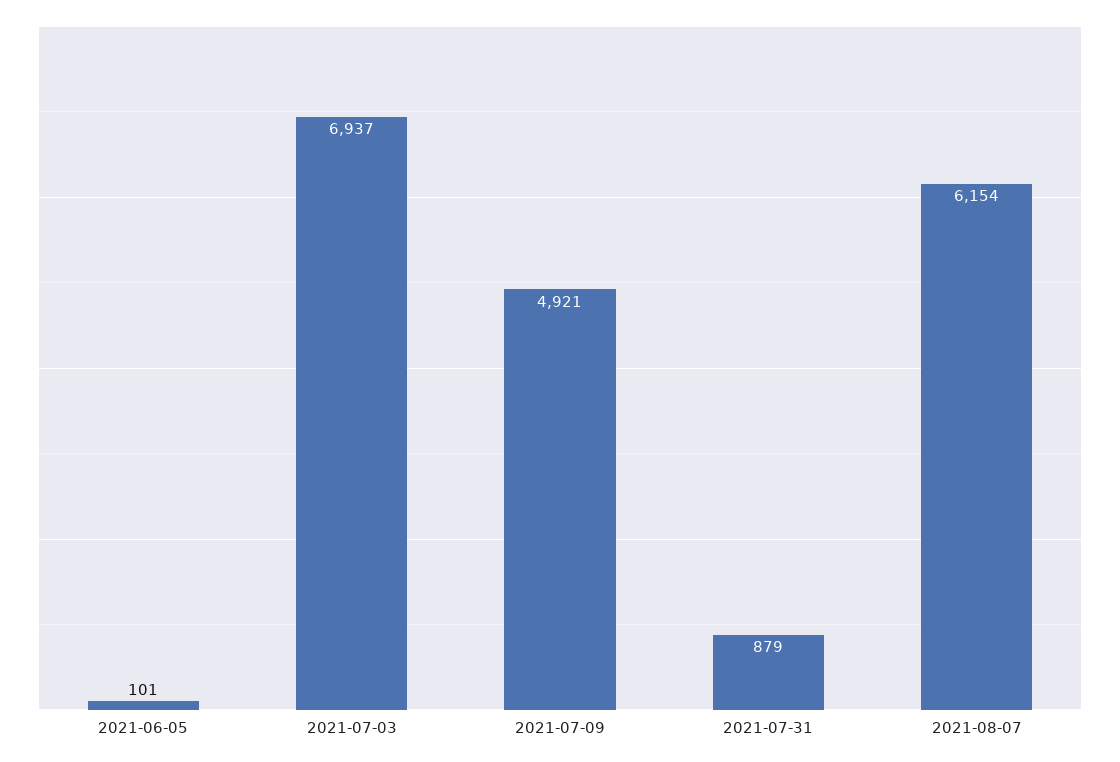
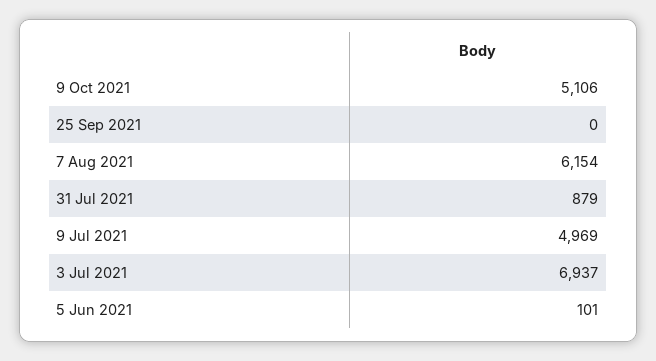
2021-07-09: 4921 -> 4969
9 Oct 2021: none -> 5106
25 Sep 2021: none -> 0

